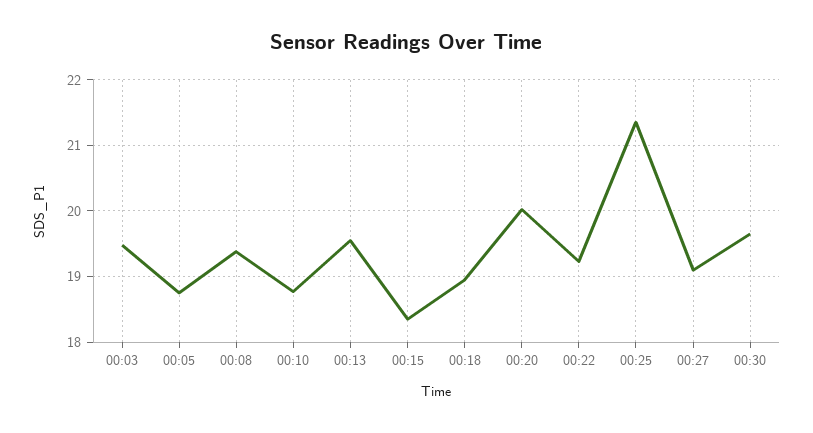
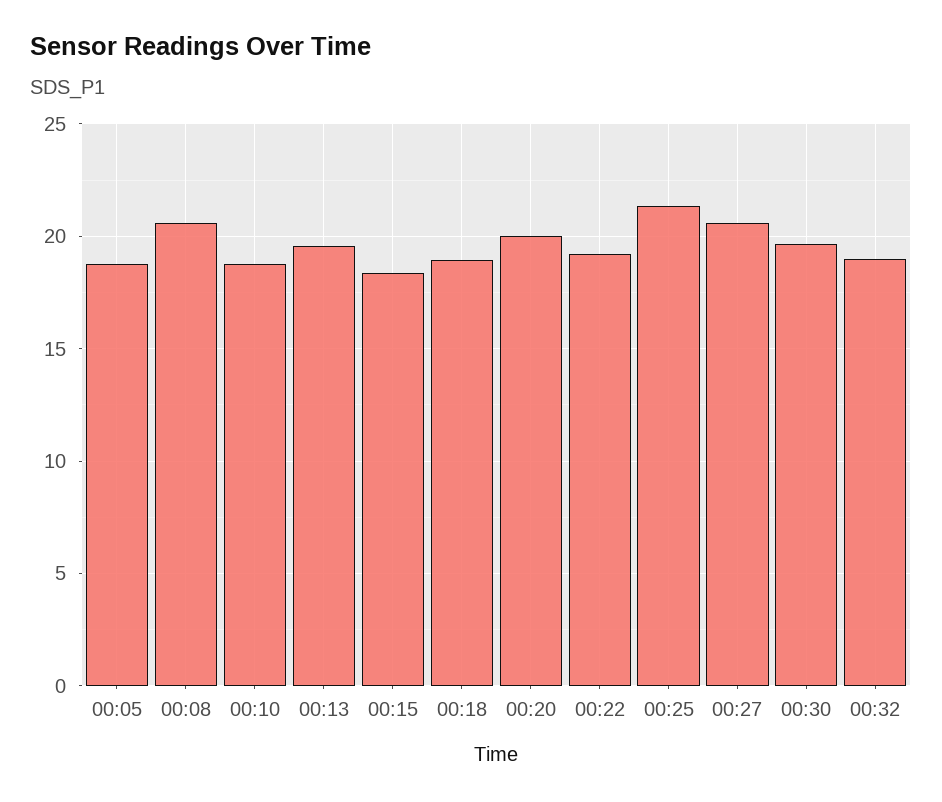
00:03: 19.5 -> none
00:08: 19.4 -> 20.5
00:27: 19.1 -> 20.5
00:32: none -> 19

